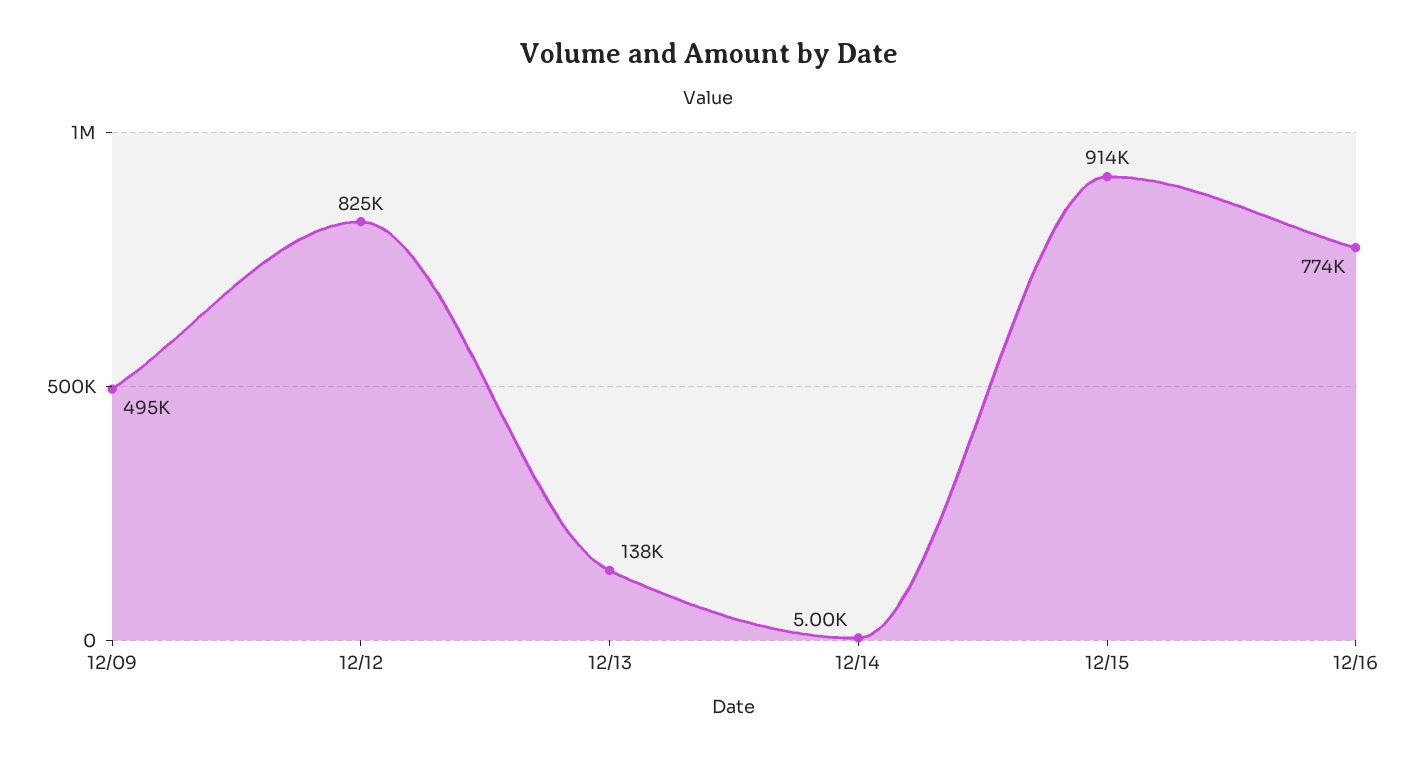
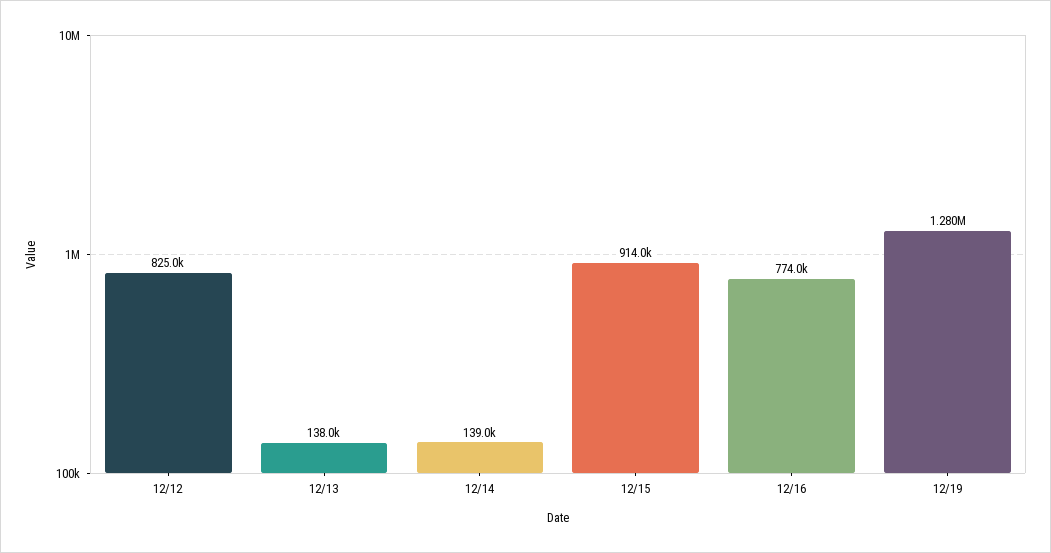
12/09: 495000 -> none
12/14: 5000 -> 139000
12/19: none -> 1280000

